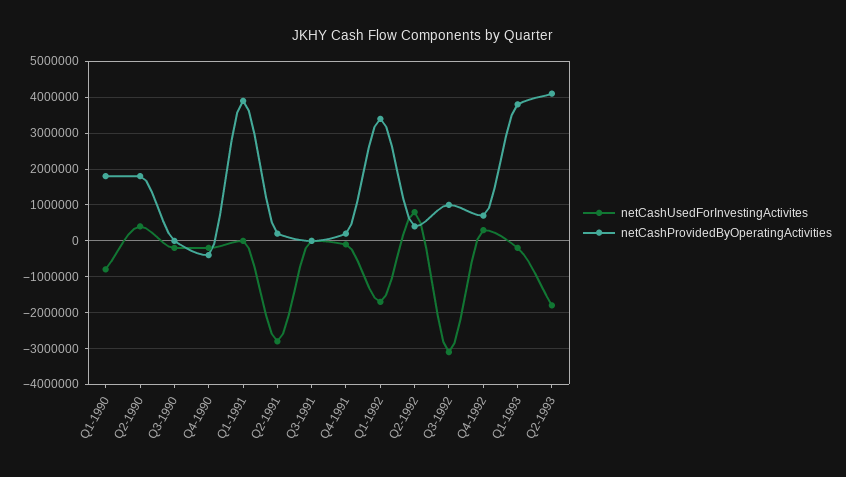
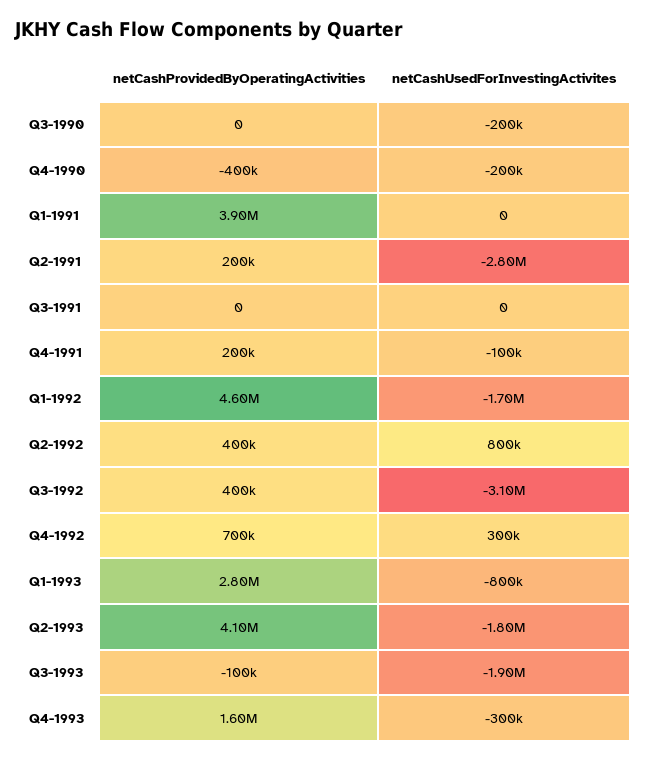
netCashUsedForInvestingActivites, Q1-1990: -800000 -> none
netCashProvidedByOperatingActivities, Q1-1990: 1800000 -> none
netCashUsedForInvestingActivites, Q2-1990: 400000 -> none
netCashProvidedByOperatingActivities, Q2-1990: 1800000 -> none
netCashProvidedByOperatingActivities, Q1-1992: 3400000 -> 4600000
netCashProvidedByOperatingActivities, Q3-1992: 1000000 -> 400000
netCashUsedForInvestingActivites, Q1-1993: -200000 -> -800000
netCashProvidedByOperatingActivities, Q1-1993: 3800000 -> 2800000
netCashProvidedByOperatingActivities, Q3-1993: none -> -100000
netCashUsedForInvestingActivites, Q3-1993: none -> -1900000
netCashProvidedByOperatingActivities, Q4-1993: none -> 1600000
netCashUsedForInvestingActivites, Q4-1993: none -> -300000

